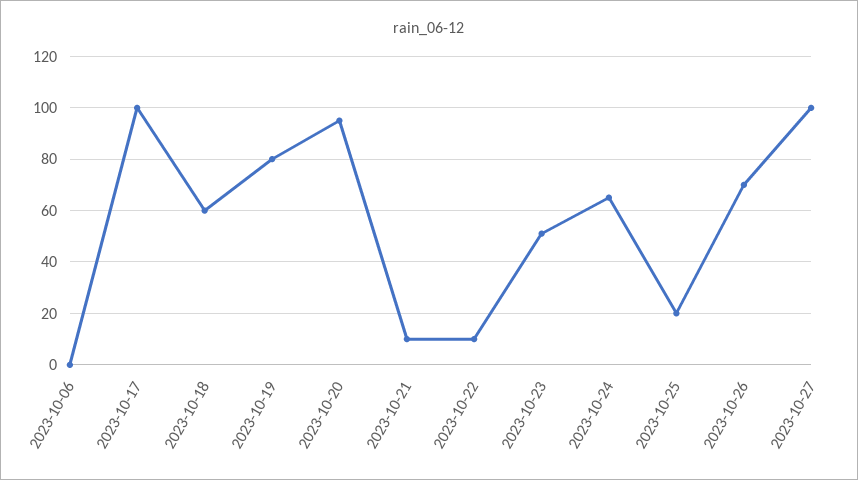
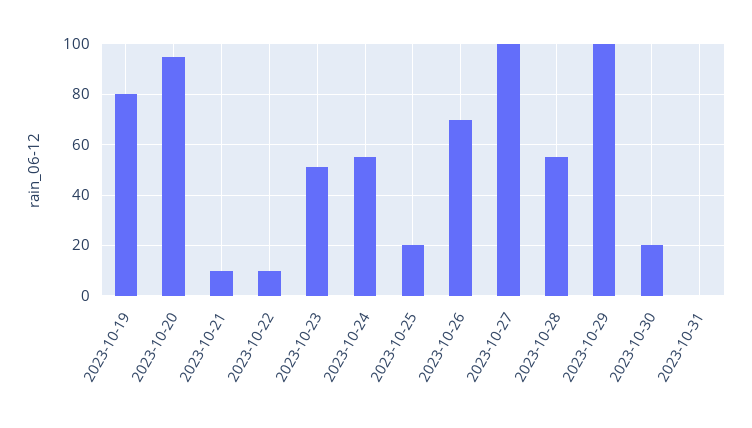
2023-10-06: 0 -> none
2023-10-17: 100 -> none
2023-10-18: 60 -> none
2023-10-24: 65 -> 55
2023-10-28: none -> 55
2023-10-29: none -> 100
2023-10-30: none -> 20
2023-10-31: none -> 0

